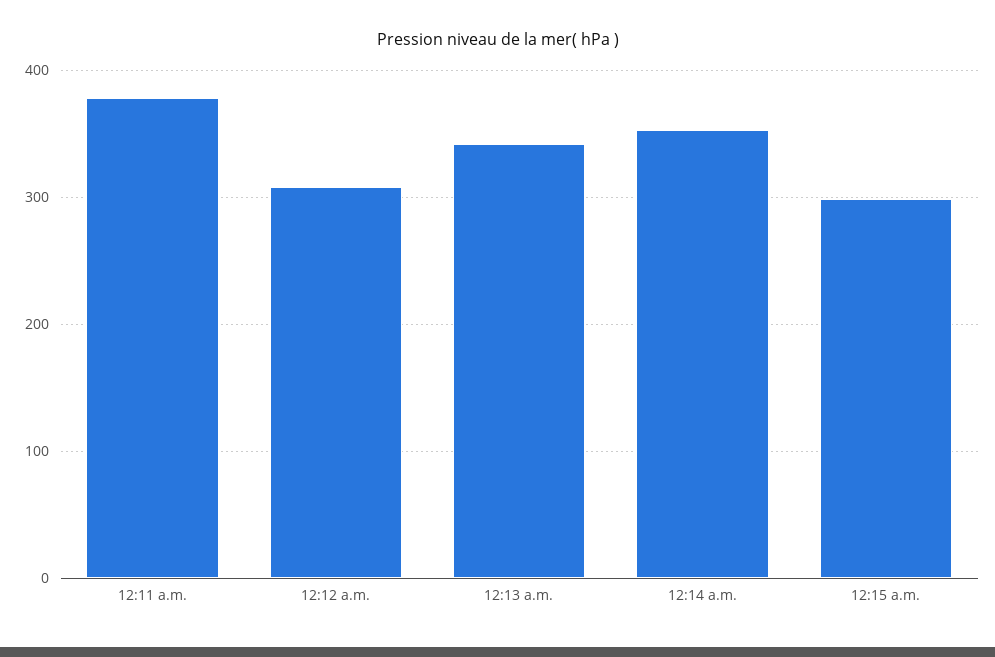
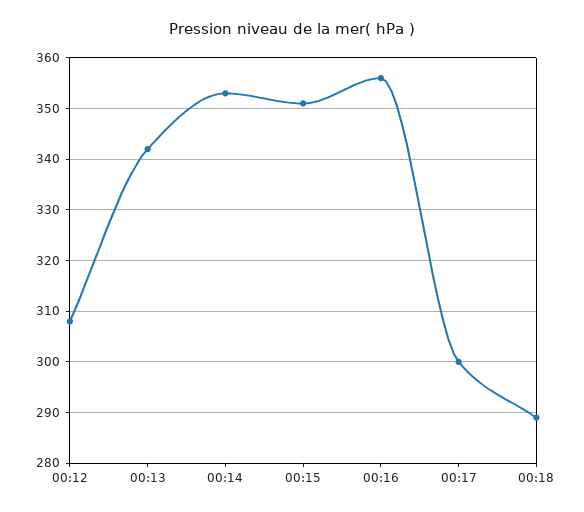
12:11 a.m.: 380 -> none
12:15 a.m.: 300 -> 350
00:16: none -> 355
00:17: none -> 300
00:18: none -> 290

